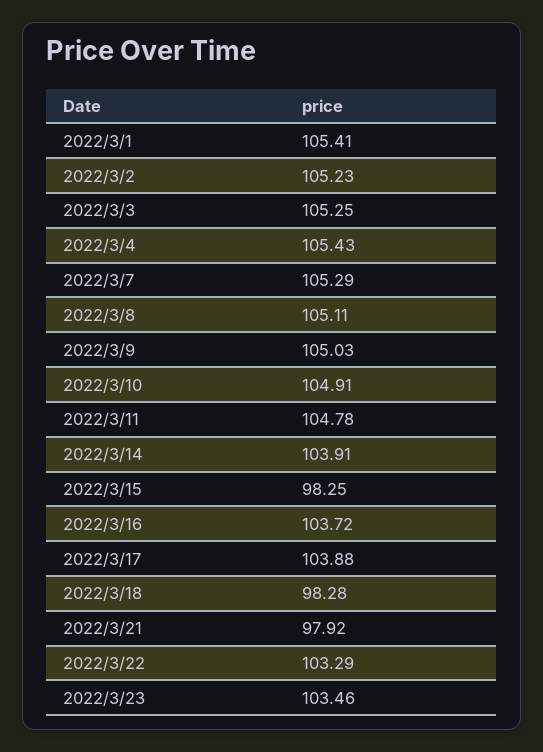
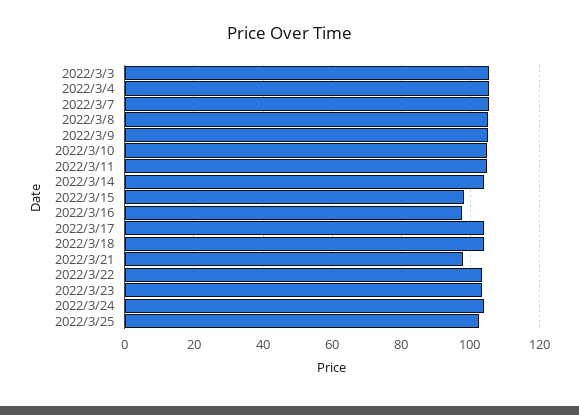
2022/3/1: 105.41 -> none
2022/3/2: 105.23 -> none
2022/3/16: 103.72 -> 98
2022/3/18: 98.28 -> 104
2022/3/24: none -> 104
2022/3/25: none -> 102

